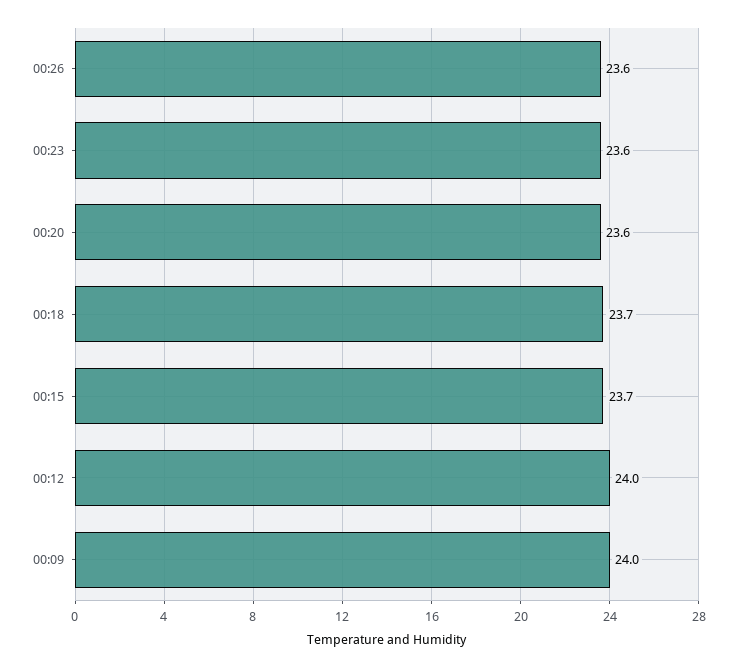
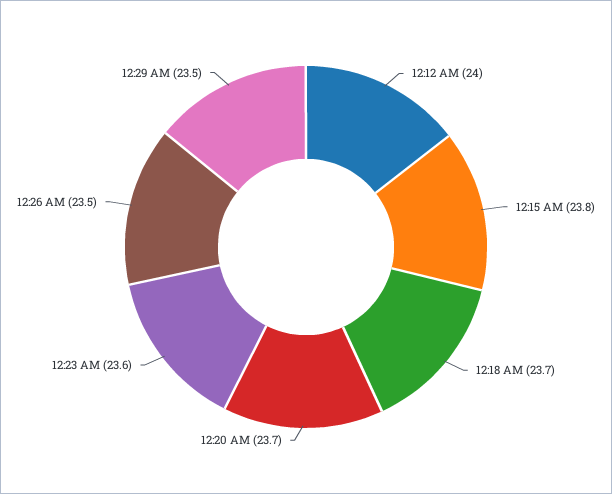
00:26: 23.6 -> 23.5
00:20: 23.6 -> 23.7
00:15: 23.7 -> 23.8
00:09: 24 -> none
12:29 AM: none -> 23.5

